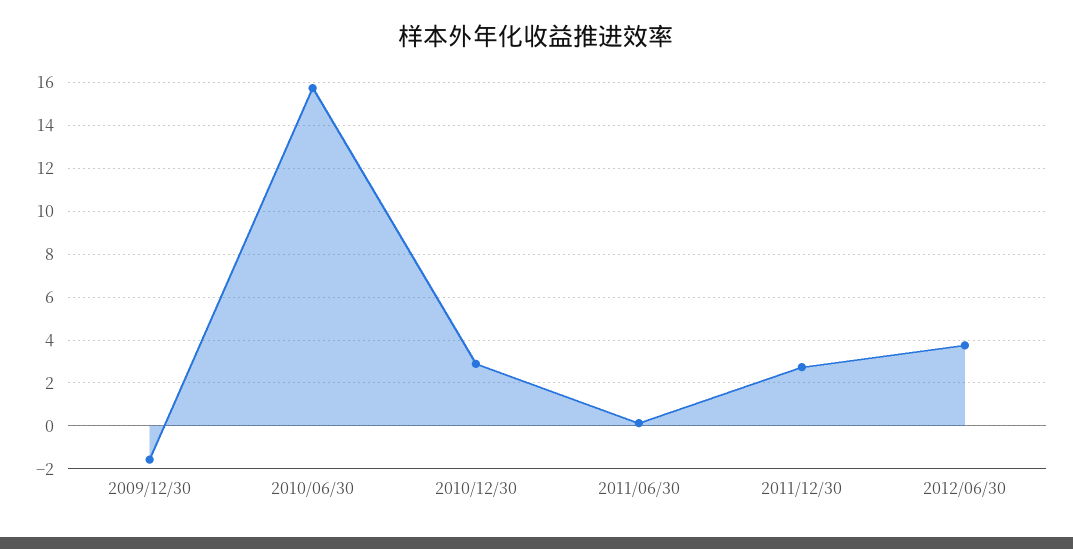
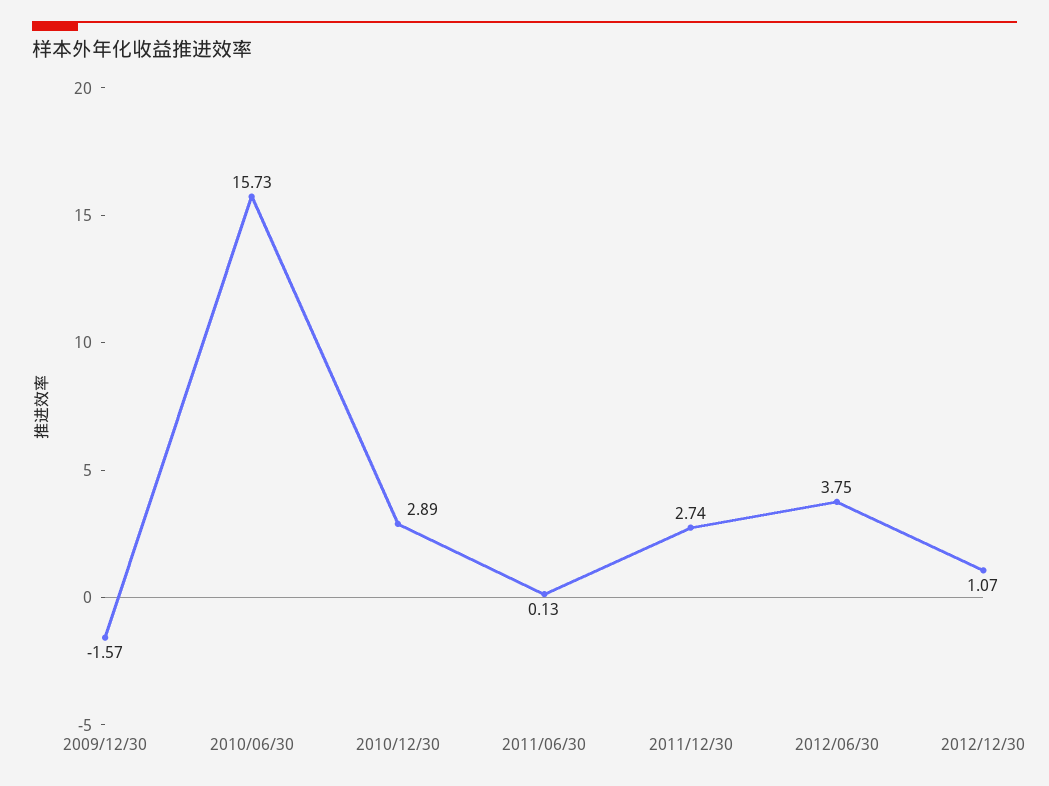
2012/12/30: none -> 1.07

